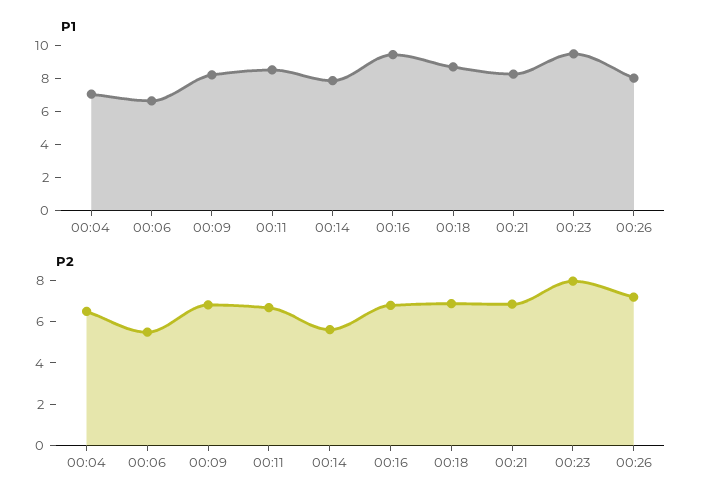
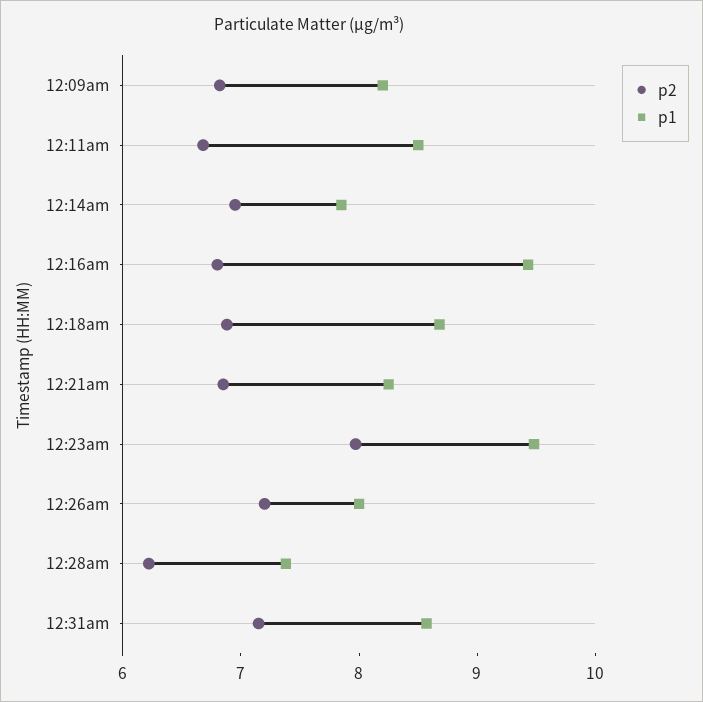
P1, 00:04: 7 -> none
P1, 00:06: 6.5 -> none
P2, 00:04: 6.5 -> none
P2, 00:06: 5.5 -> none
P2, 00:14: 5.5 -> 7
P2, 12:28am: none -> 6.2
P1, 12:28am: none -> 7.4
P2, 12:31am: none -> 7.2
P1, 12:31am: none -> 8.6

